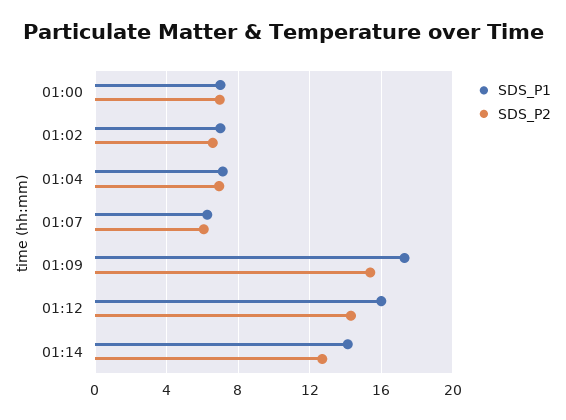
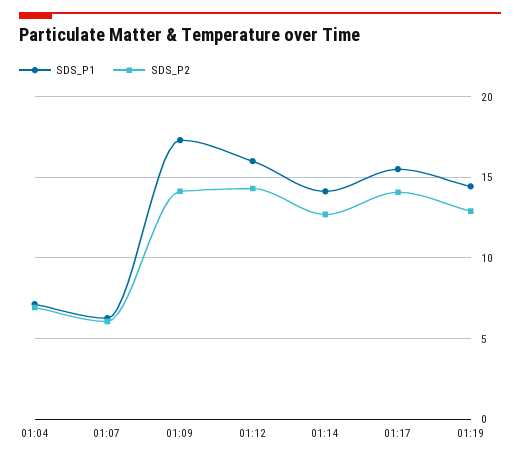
SDS_P1, 01:00: 7 -> none
SDS_P2, 01:00: 7 -> none
SDS_P1, 01:02: 7 -> none
SDS_P2, 01:02: 6.5 -> none
SDS_P2, 01:09: 15.5 -> 14
SDS_P1, 01:17: none -> 15.5
SDS_P2, 01:17: none -> 14
SDS_P1, 01:19: none -> 14.5
SDS_P2, 01:19: none -> 13

